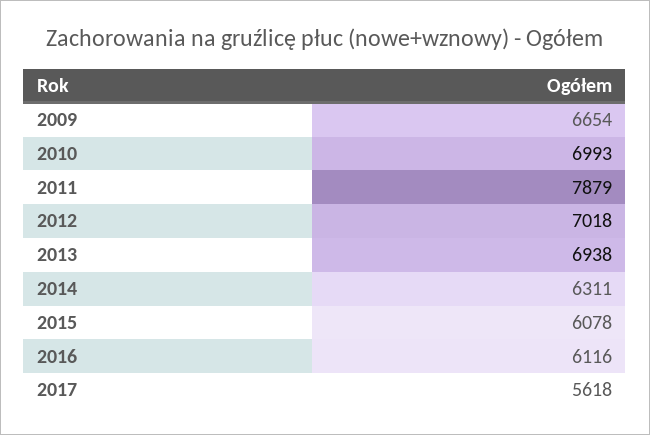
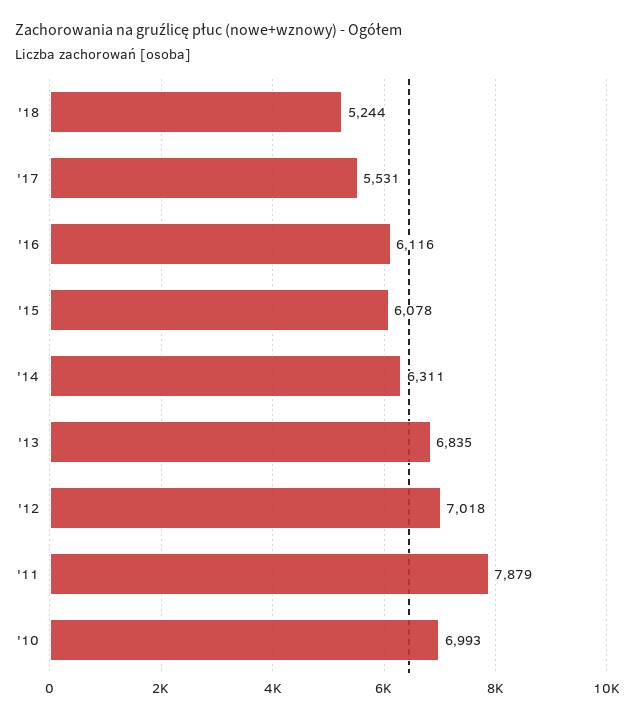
2009: 6654 -> none
2013: 6938 -> 6835
2017: 5618 -> 5531
'18: none -> 5244

